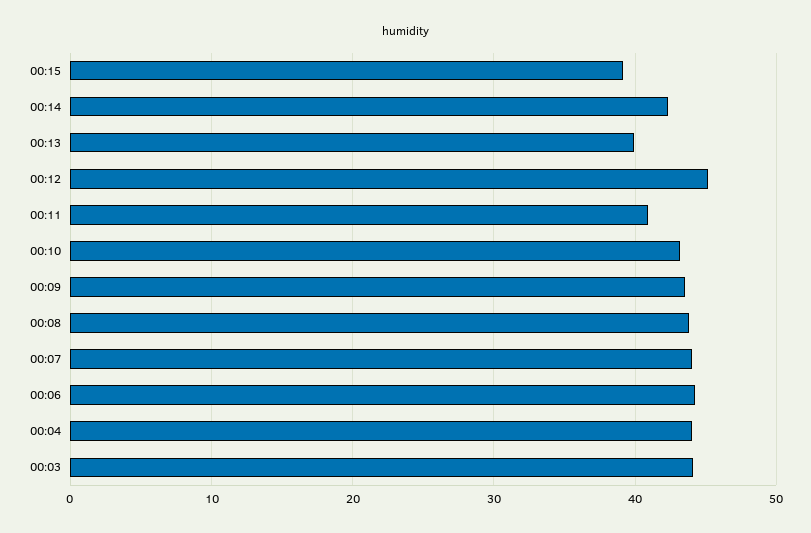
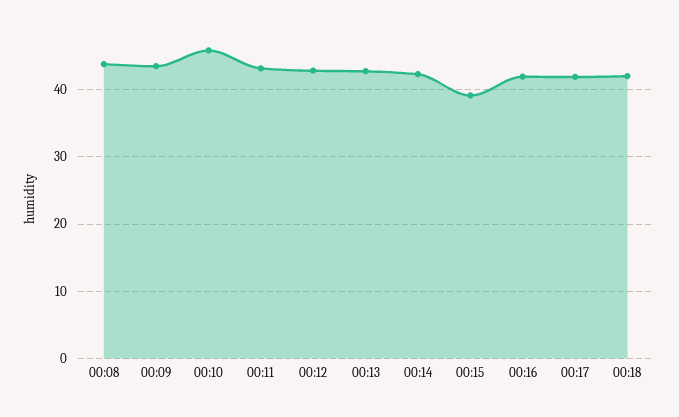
00:13: 40 -> 43
00:12: 45 -> 43
00:11: 41 -> 43
00:10: 43 -> 46
00:07: 44 -> none
00:06: 44 -> none
00:04: 44 -> none
00:03: 44 -> none
00:16: none -> 42
00:17: none -> 42
00:18: none -> 42

